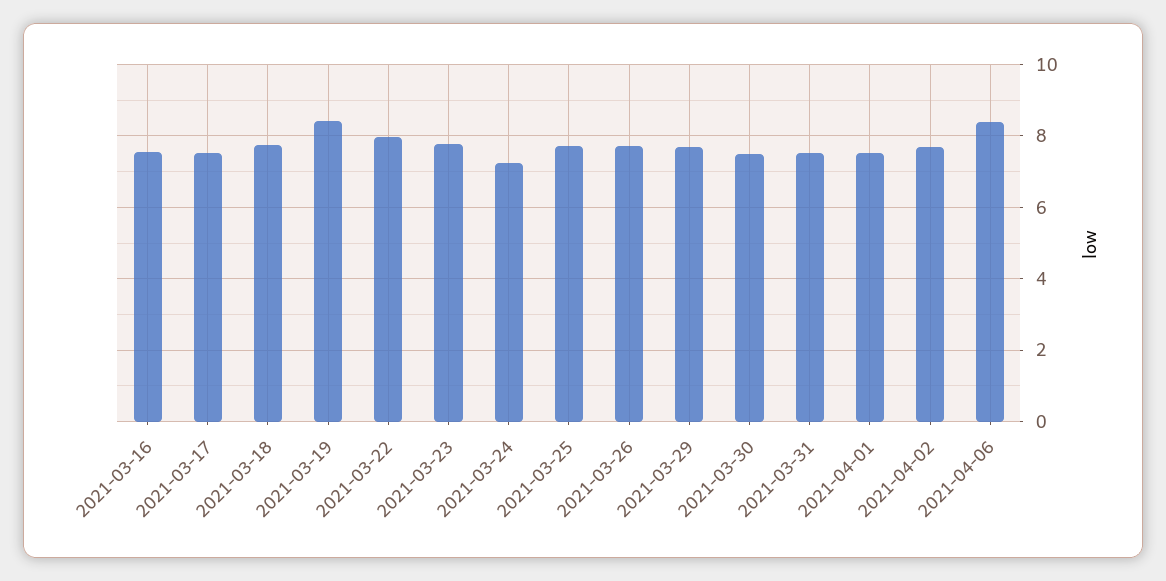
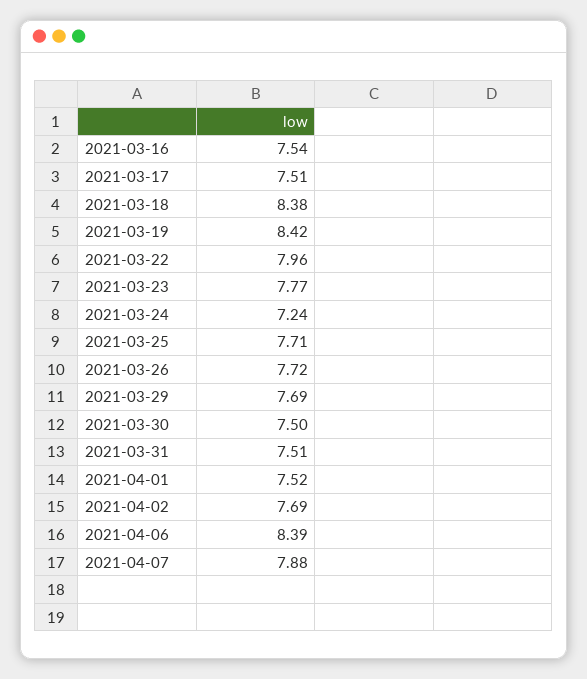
2021-03-18: 7.8 -> 8.38
2021-04-07: none -> 7.88

